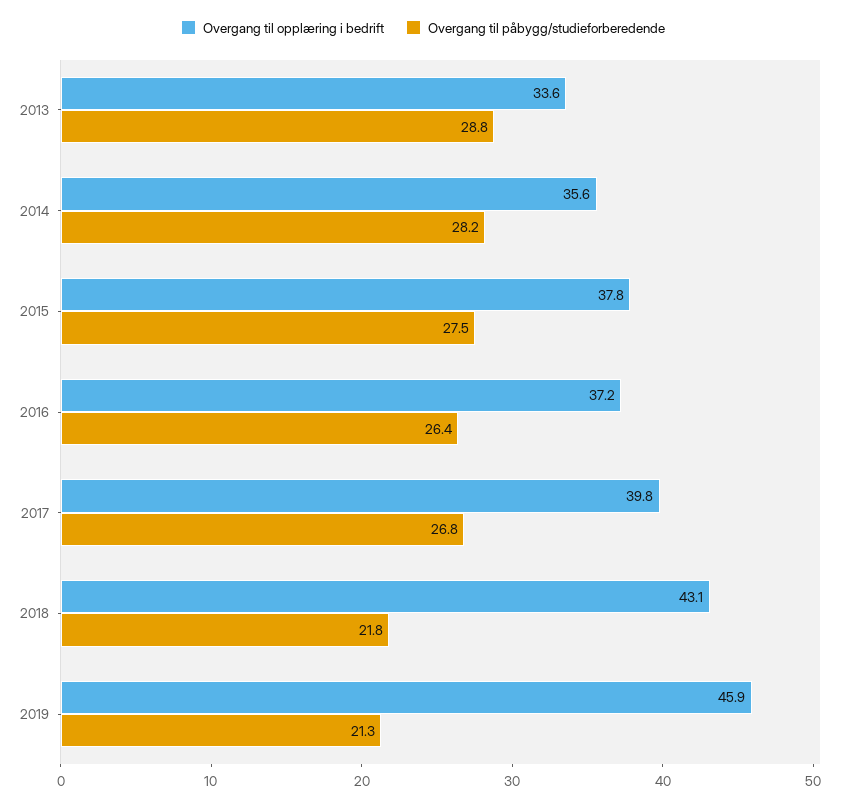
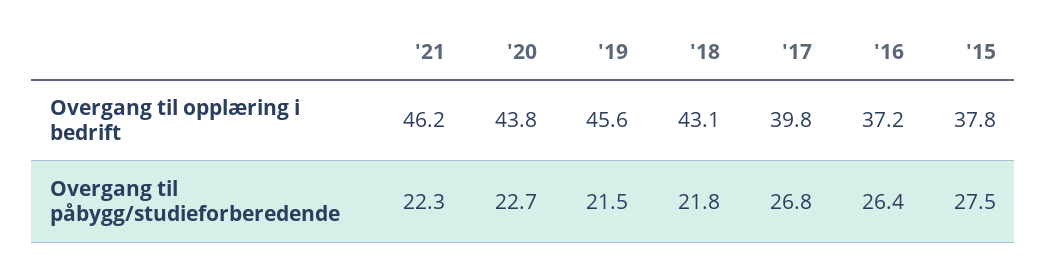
Overgang til opplæring i bedrift, 2013: 33.6 -> none
Overgang til påbygg/studieforberedende, 2013: 28.8 -> none
Overgang til opplæring i bedrift, 2014: 35.6 -> none
Overgang til påbygg/studieforberedende, 2014: 28.2 -> none
Overgang til opplæring i bedrift, 2019: 45.9 -> 45.6
Overgang til påbygg/studieforberedende, 2019: 21.3 -> 21.5
Overgang til opplæring i bedrift, '21: none -> 46.2
Overgang til opplæring i bedrift, '20: none -> 43.8
Overgang til påbygg/studieforberedende, '21: none -> 22.3
Overgang til påbygg/studieforberedende, '20: none -> 22.7

